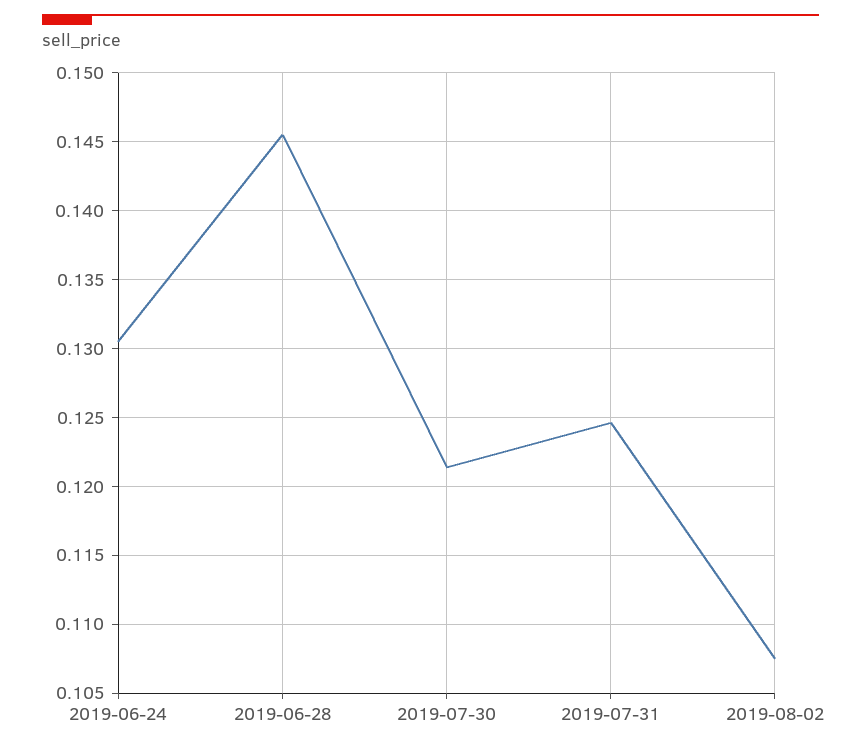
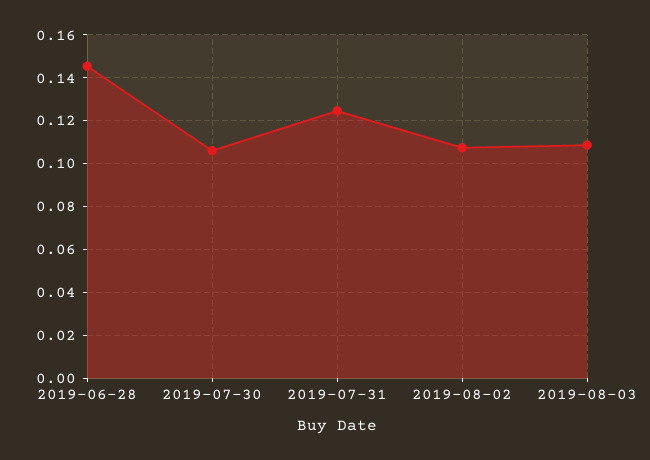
2019-06-24: 0.1305 -> none
2019-07-30: 0.1215 -> 0.105
2019-08-03: none -> 0.11

